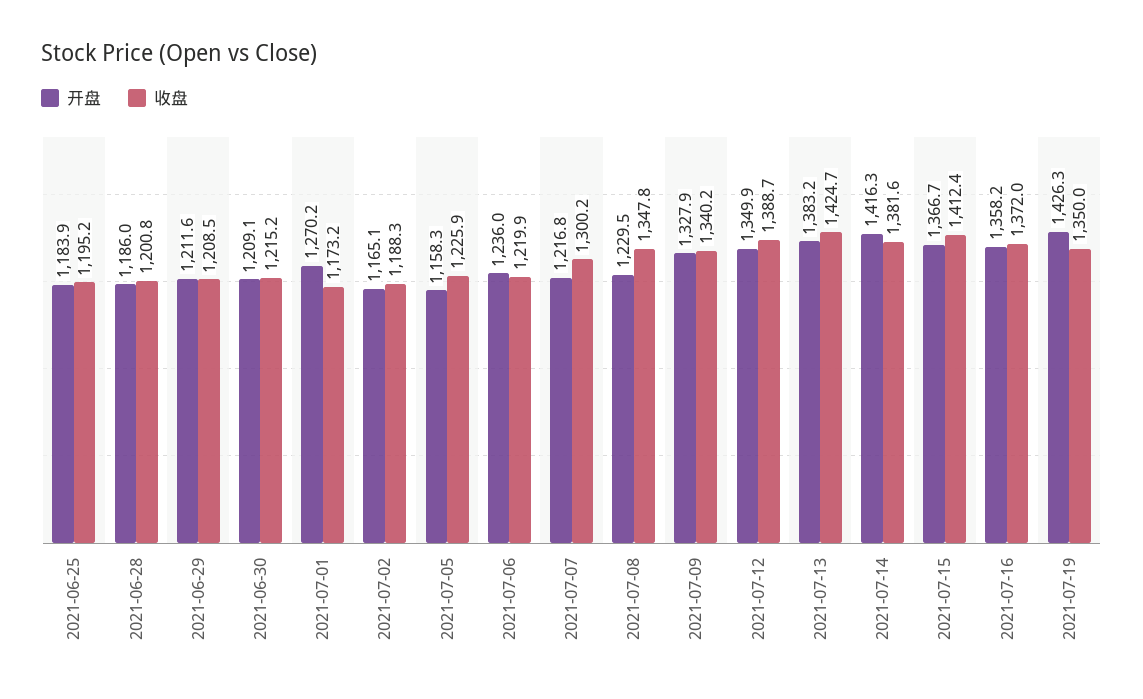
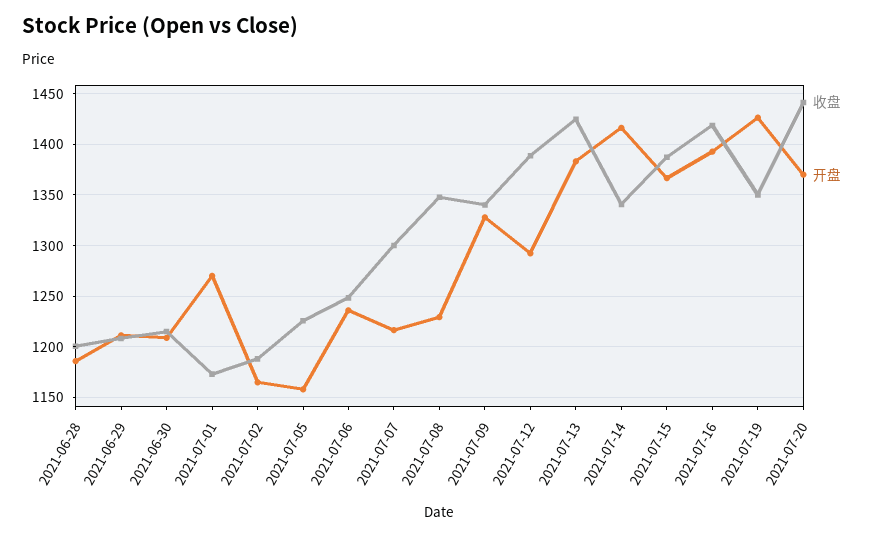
开盘, 2021-06-25: 1183.9 -> none
收盘, 2021-06-25: 1195.2 -> none
收盘, 2021-07-06: 1219.9 -> 1250
开盘, 2021-07-12: 1349.9 -> 1290
收盘, 2021-07-14: 1381.6 -> 1340
收盘, 2021-07-15: 1412.4 -> 1390
开盘, 2021-07-16: 1358.2 -> 1390
收盘, 2021-07-16: 1372 -> 1420
收盘, 2021-07-20: none -> 1440
开盘, 2021-07-20: none -> 1370

